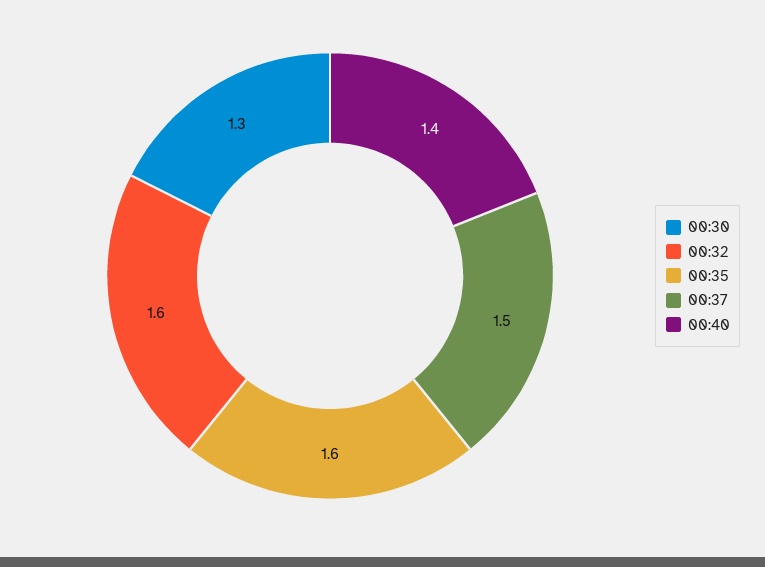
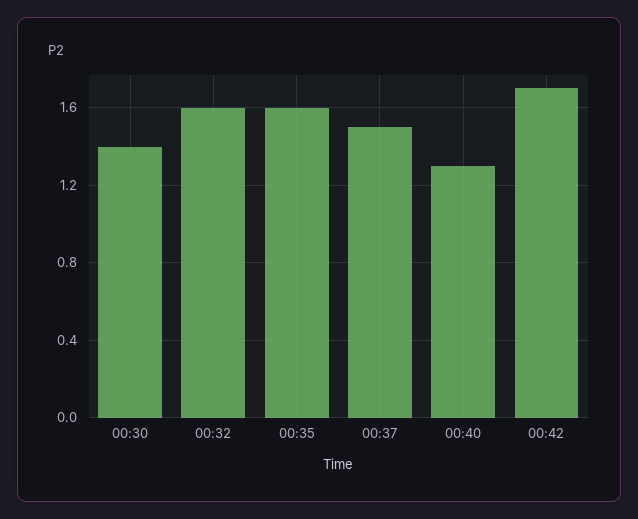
00:30: 1.3 -> 1.4
00:40: 1.4 -> 1.3
00:42: none -> 1.7

